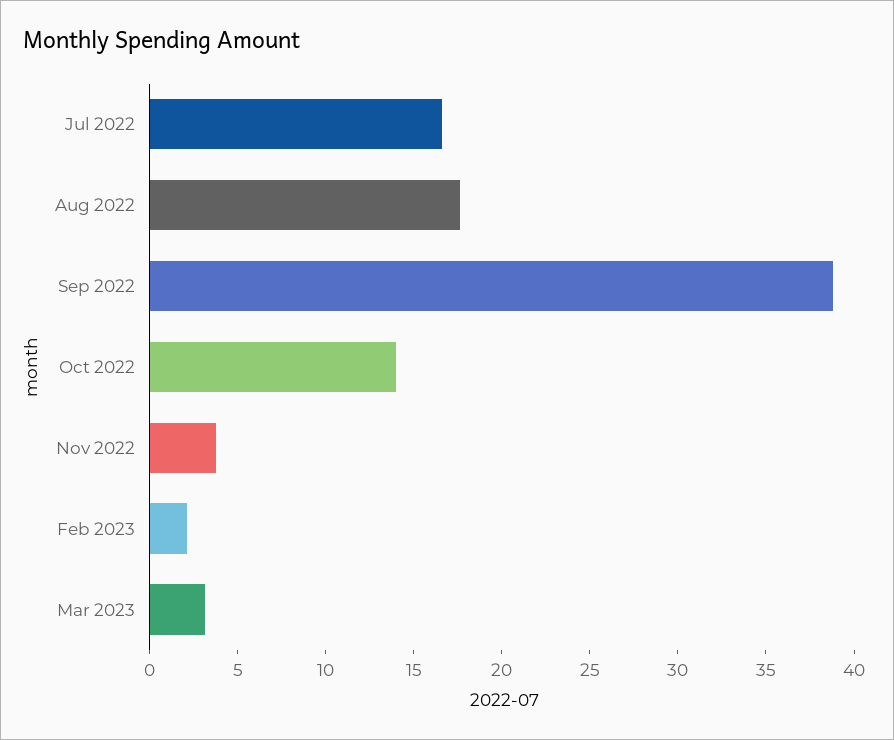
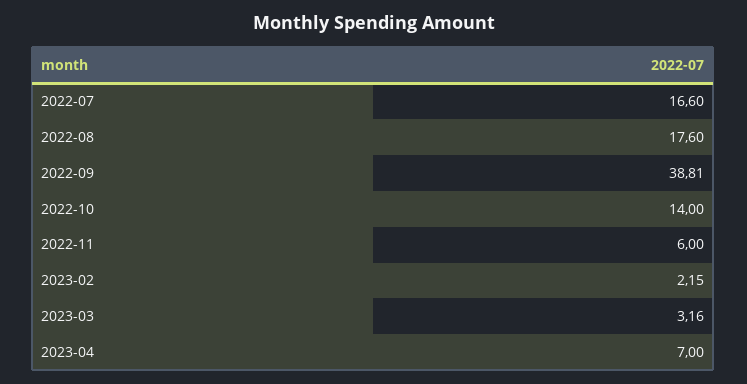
Nov 2022: 4 -> 6
2023-04: none -> 7

